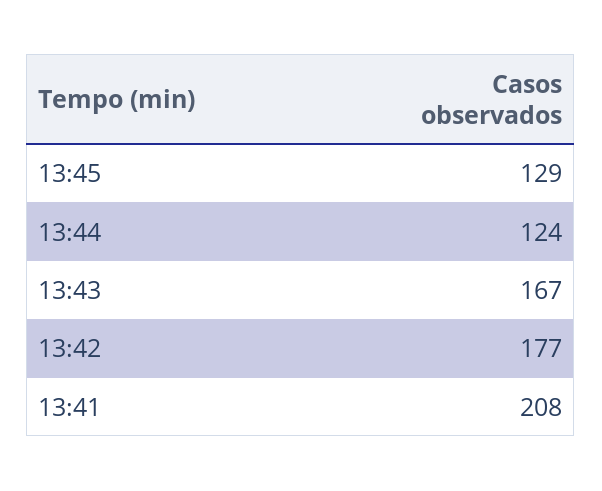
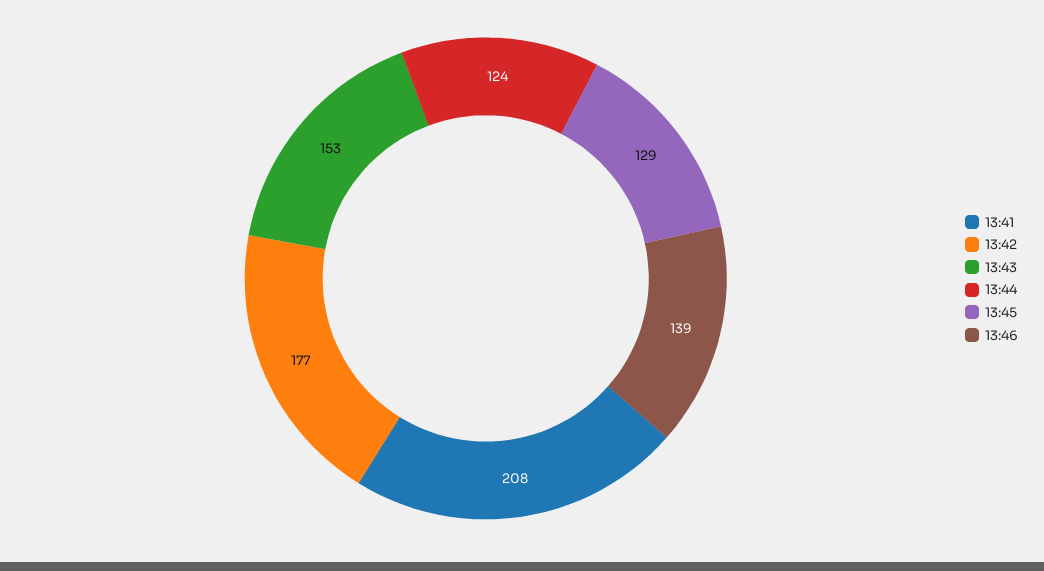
13:43: 167 -> 153
13:46: none -> 139

